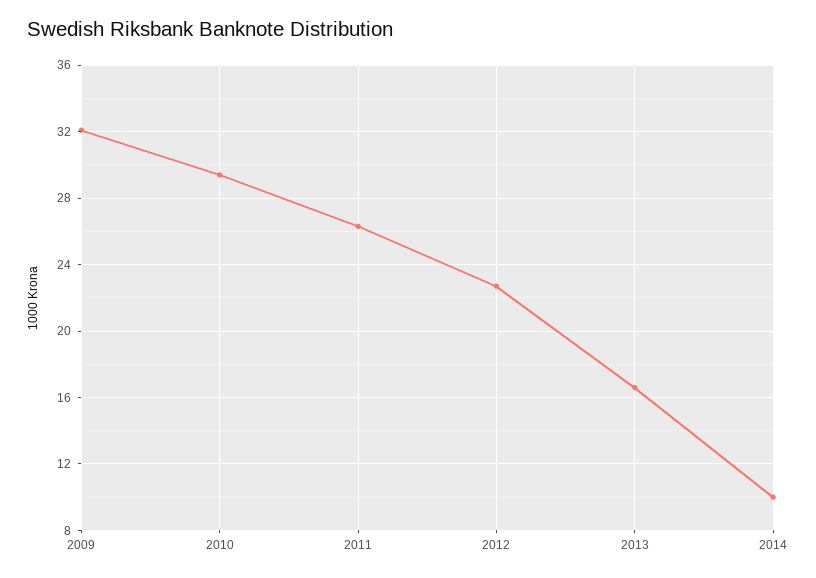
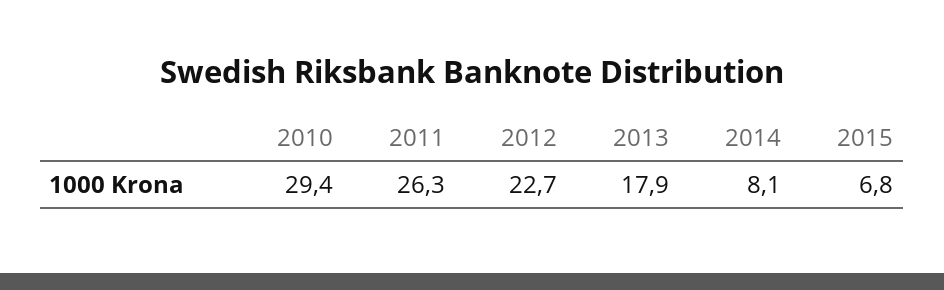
2009: 32 -> none
2013: 16.5 -> 17.9
2014: 10 -> 8.1
2015: none -> 6.8

